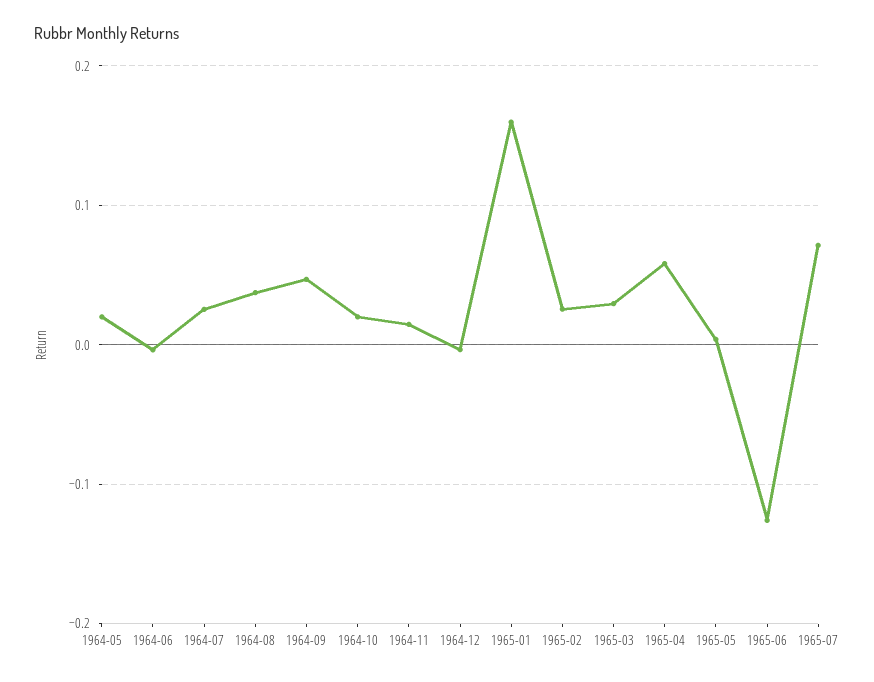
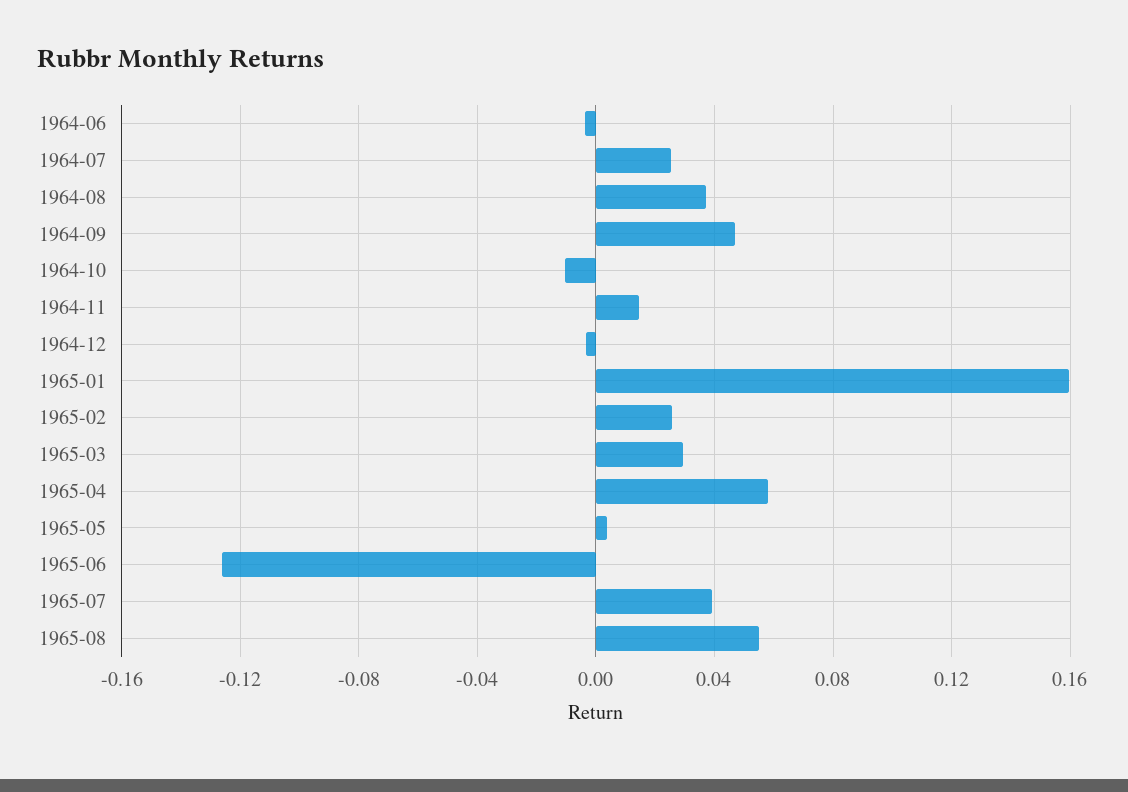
1964-05: 0.02 -> none
1964-10: 0.02 -> -0.01
1965-07: 0.07 -> 0.04
1965-08: none -> 0.055

